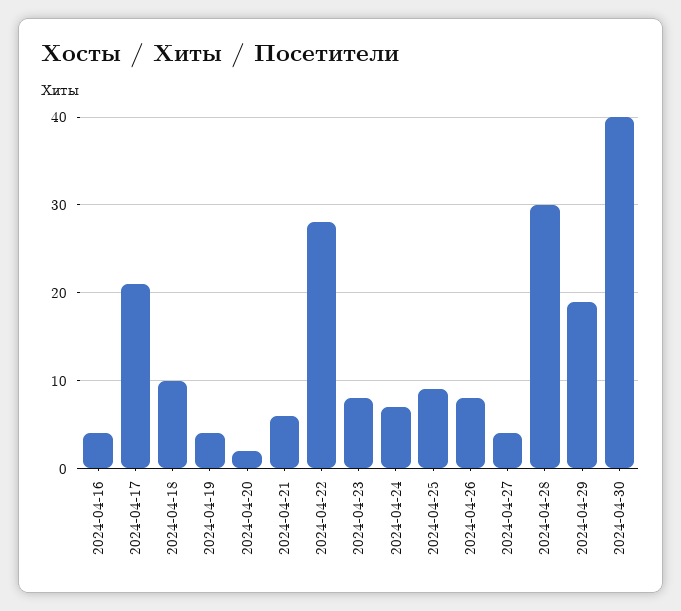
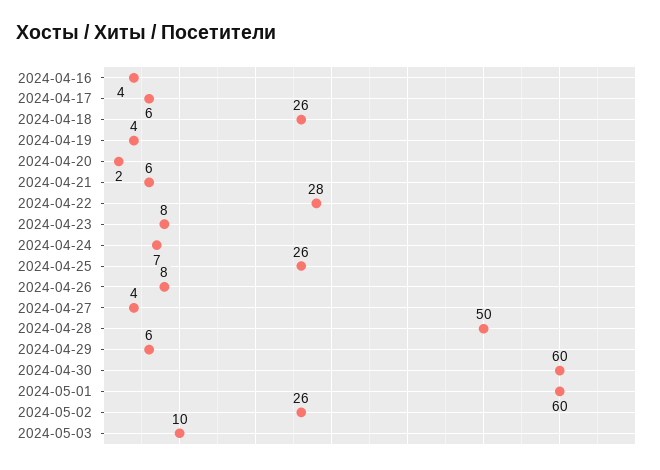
2024-04-17: 21 -> 6
2024-04-18: 10 -> 26
2024-04-25: 9 -> 26
2024-04-28: 30 -> 50
2024-04-29: 19 -> 6
2024-04-30: 40 -> 60
2024-05-01: none -> 60
2024-05-02: none -> 26
2024-05-03: none -> 10

